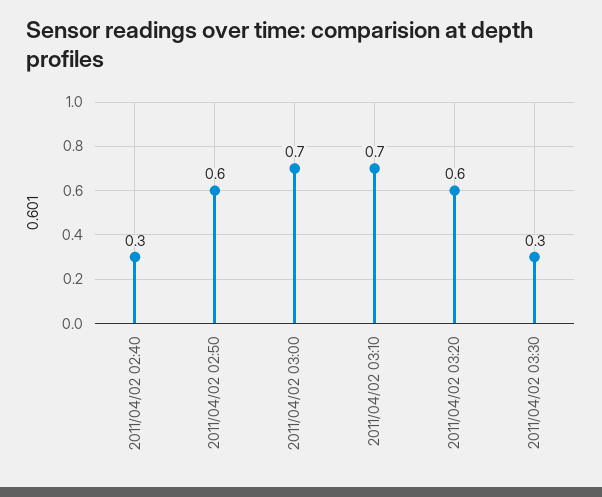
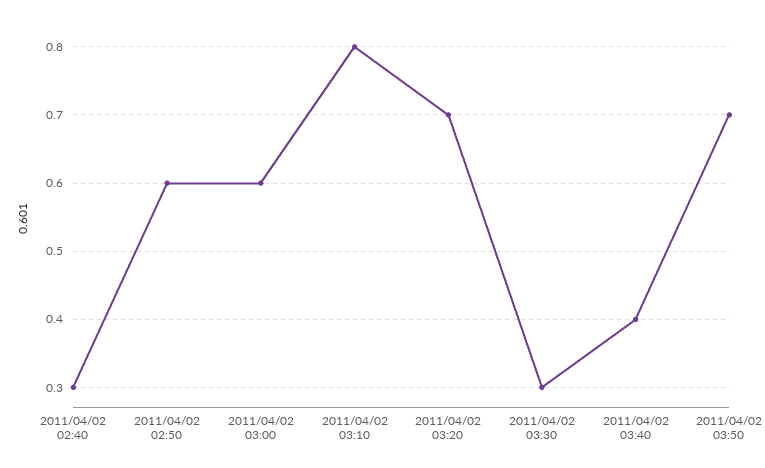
2011/04/02 03:00: 0.7 -> 0.6
2011/04/02 03:10: 0.7 -> 0.8
2011/04/02 03:20: 0.6 -> 0.7
2011/04/02 03:40: none -> 0.4
2011/04/02 03:50: none -> 0.7

